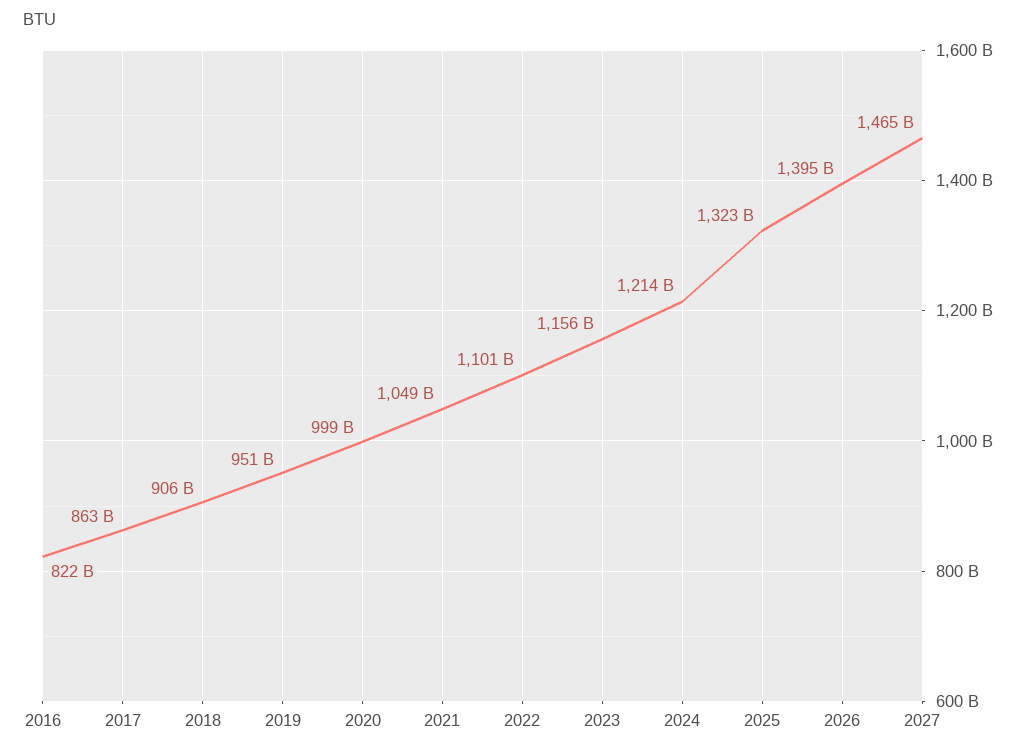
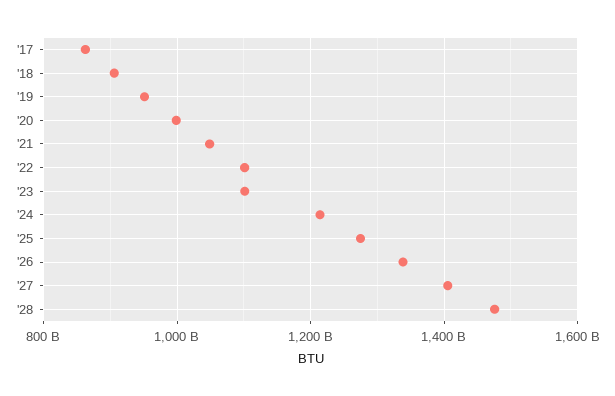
2016: 822000000000 -> none
2023: 1156000000000 -> 1100000000000
2025: 1323000000000 -> 1280000000000
2026: 1395000000000 -> 1340000000000
2027: 1465000000000 -> 1400000000000
'28: none -> 1480000000000

